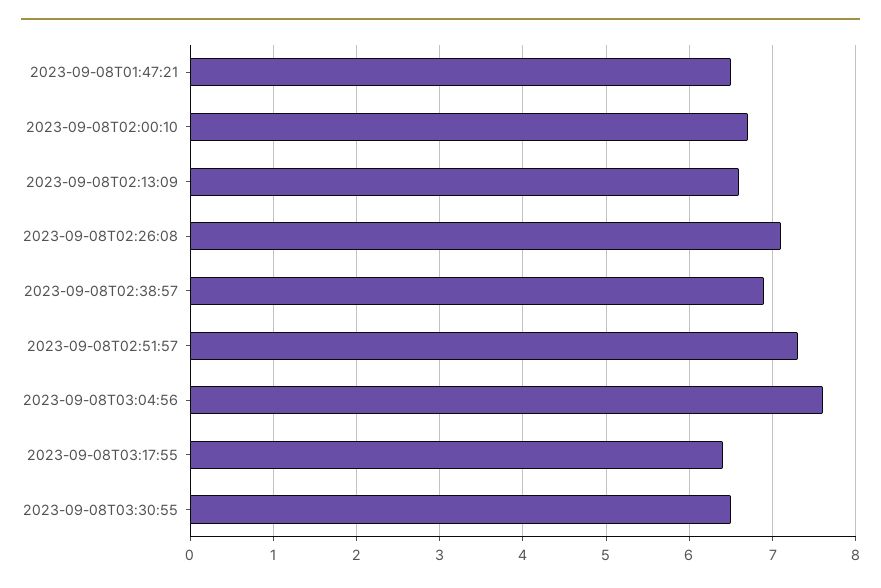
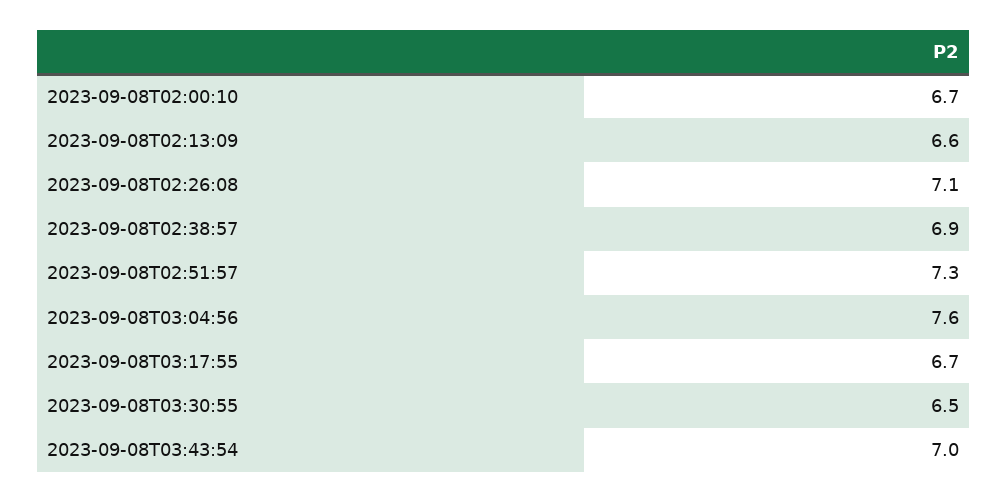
2023-09-08T01:47:21: 6.5 -> none
2023-09-08T03:17:55: 6.4 -> 6.7
2023-09-08T03:43:54: none -> 7

